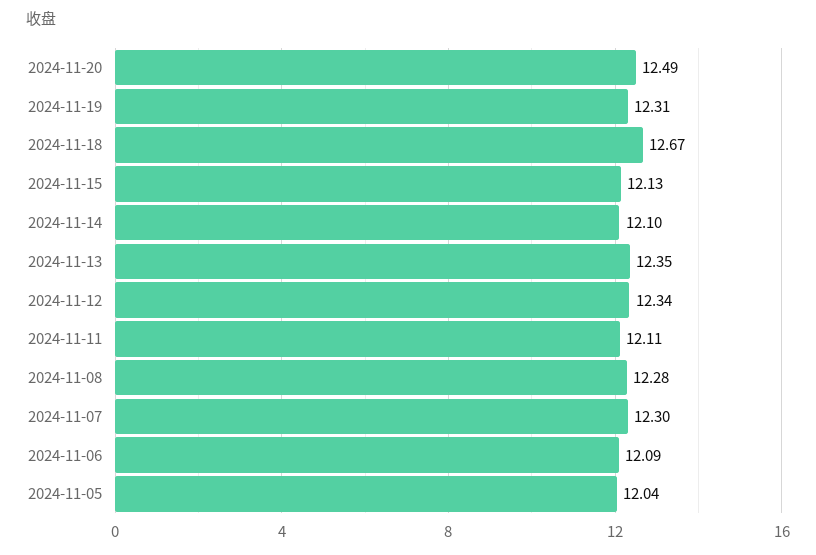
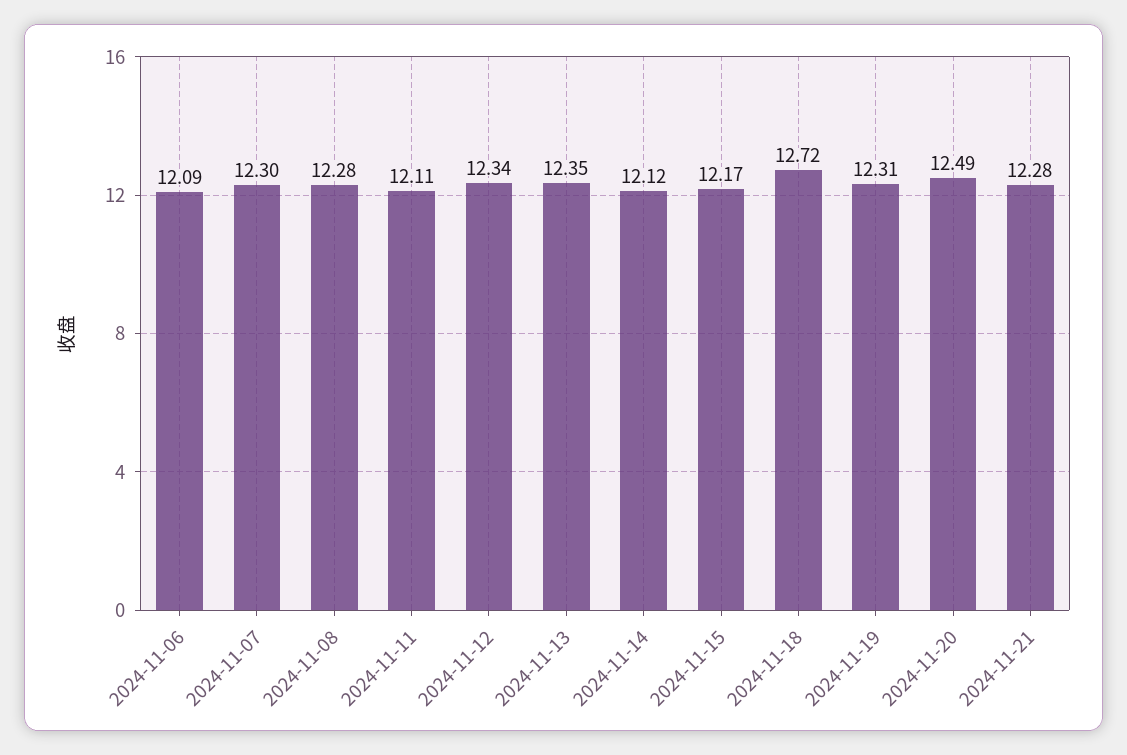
2024-11-18: 12.67 -> 12.72
2024-11-15: 12.13 -> 12.17
2024-11-14: 12.1 -> 12.12
2024-11-05: 12.04 -> none
2024-11-21: none -> 12.28

